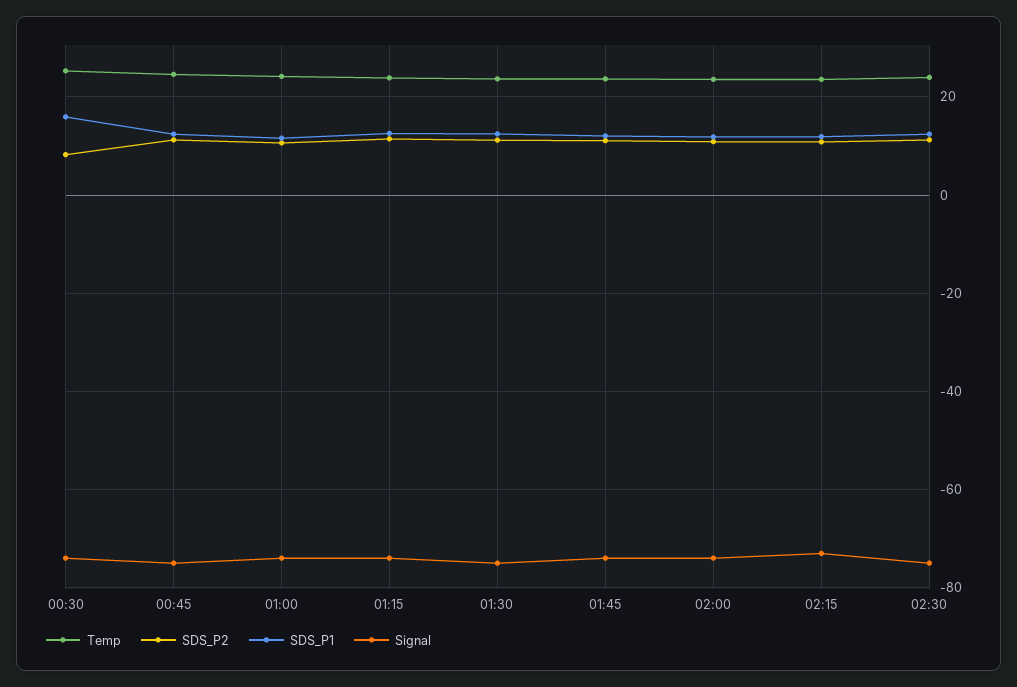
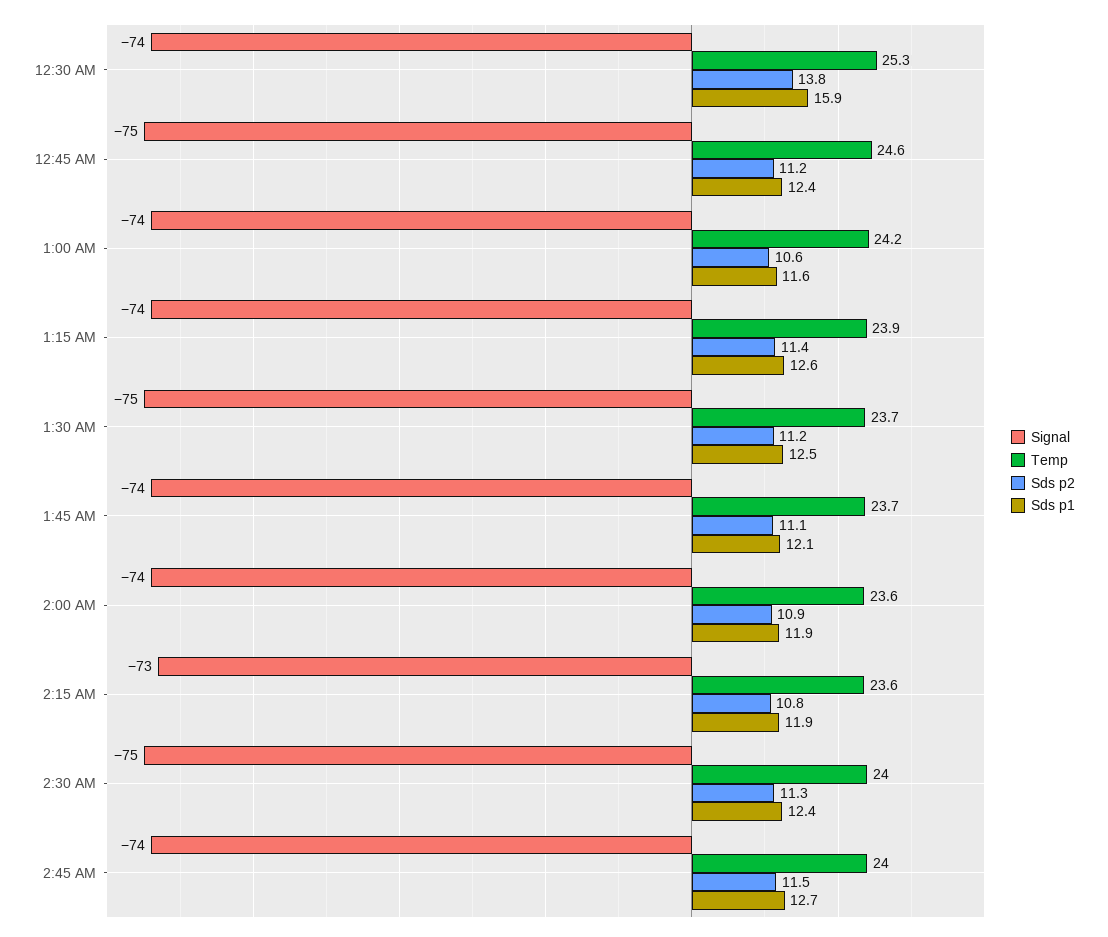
SDS_P2, 00:30: 8 -> 13.8
Signal, 2:45 AM: none -> -74
Temp, 2:45 AM: none -> 24
SDS_P2, 2:45 AM: none -> 11.5
SDS_P1, 2:45 AM: none -> 12.7

